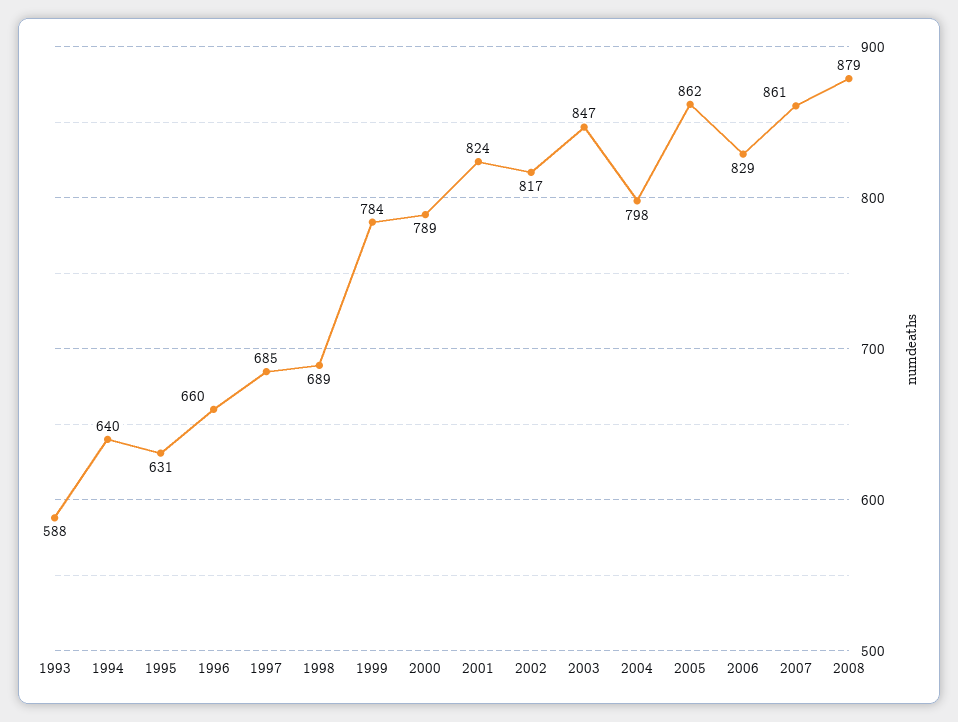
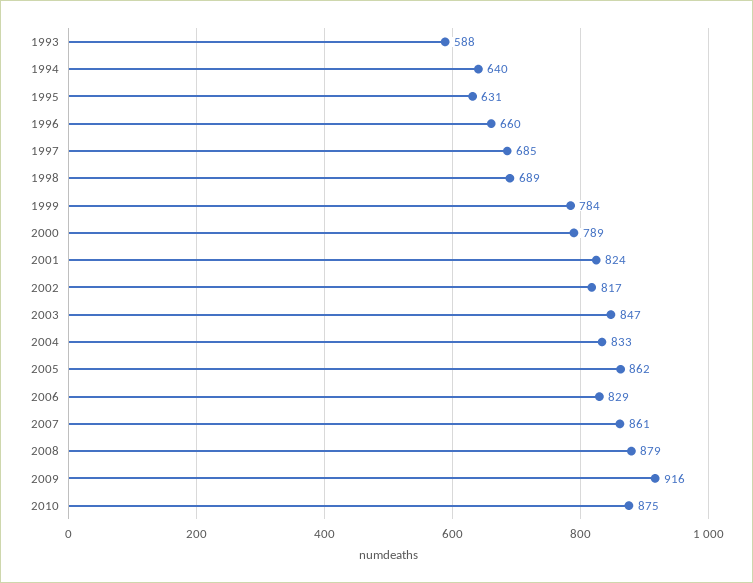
2004: 798 -> 833
2009: none -> 916
2010: none -> 875

